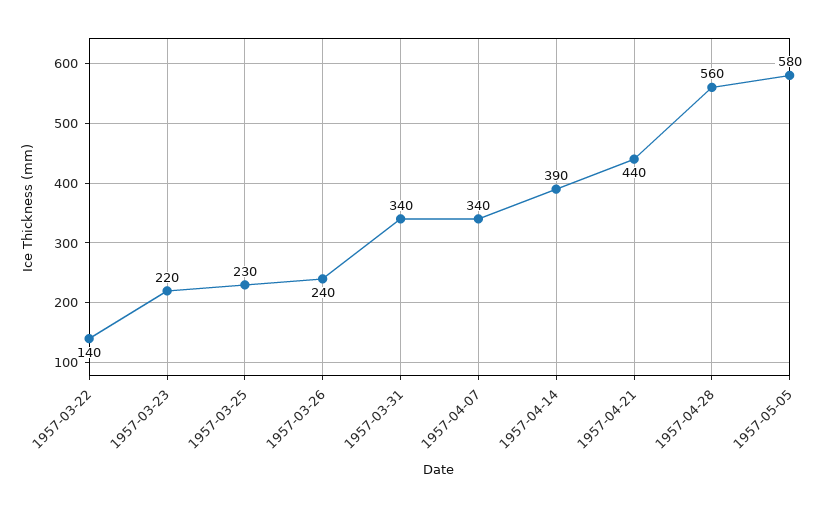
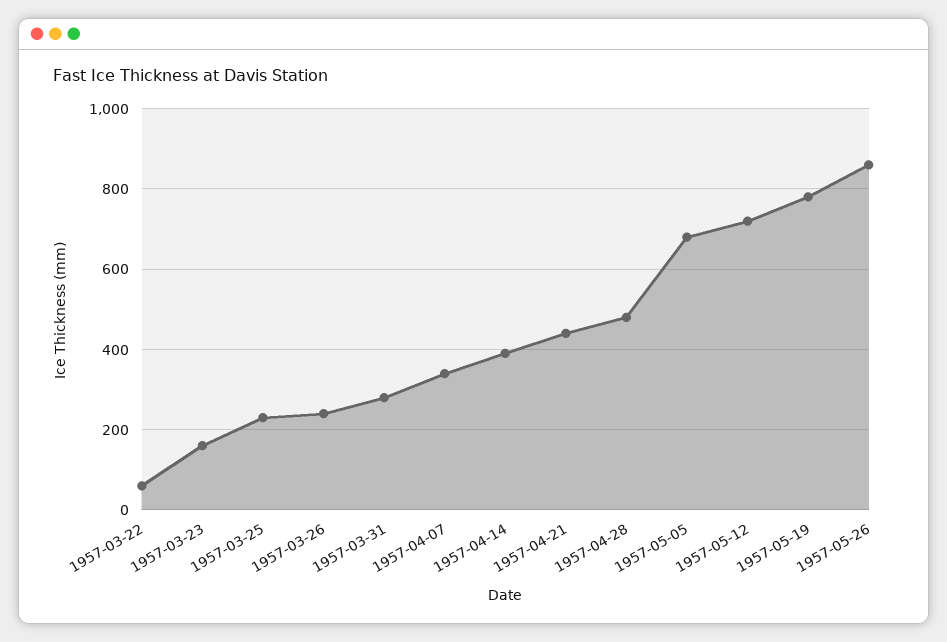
1957-03-22: 140 -> 60
1957-03-23: 220 -> 160
1957-03-31: 340 -> 280
1957-04-28: 560 -> 480
1957-05-05: 580 -> 680
1957-05-12: none -> 720
1957-05-19: none -> 780
1957-05-26: none -> 860

